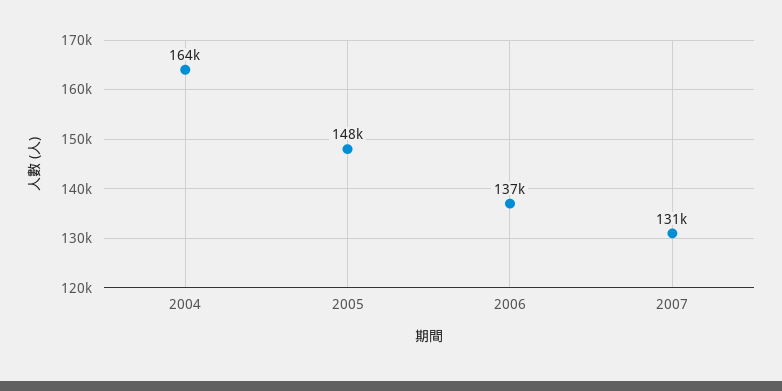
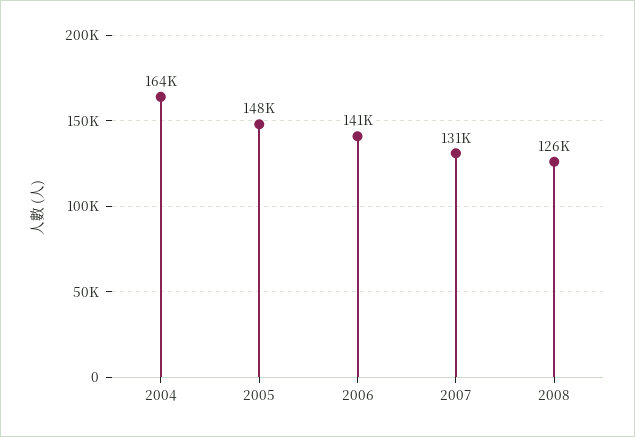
2006: 137000 -> 141000
2008: none -> 126000

